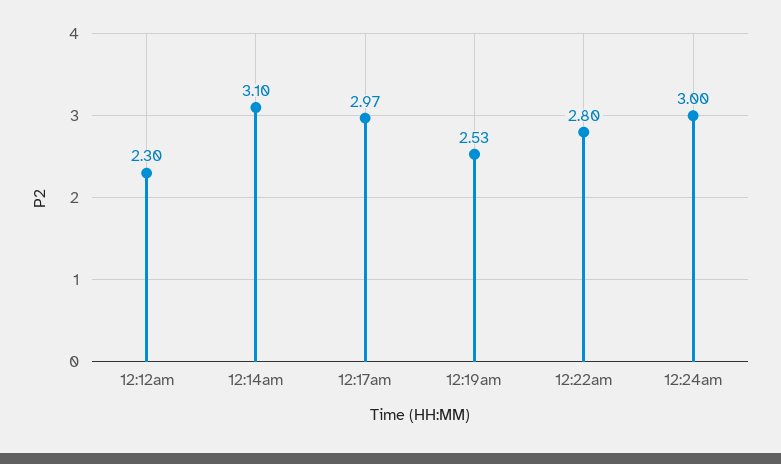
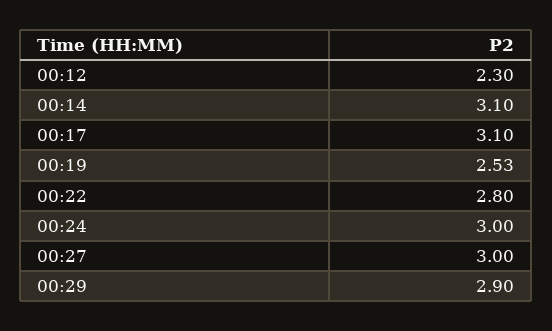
12:17am: 2.97 -> 3.1
00:27: none -> 3
00:29: none -> 2.9

